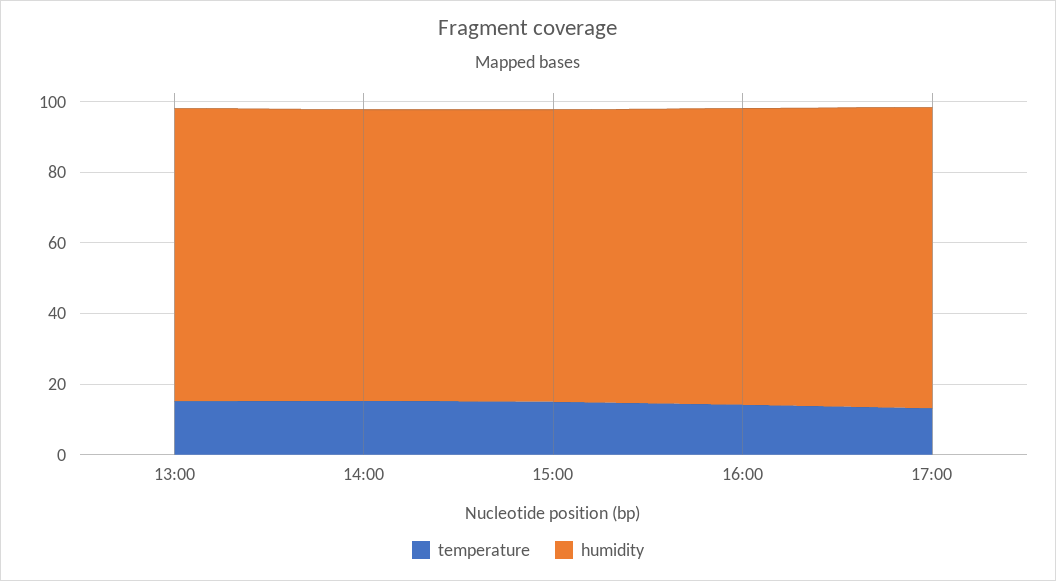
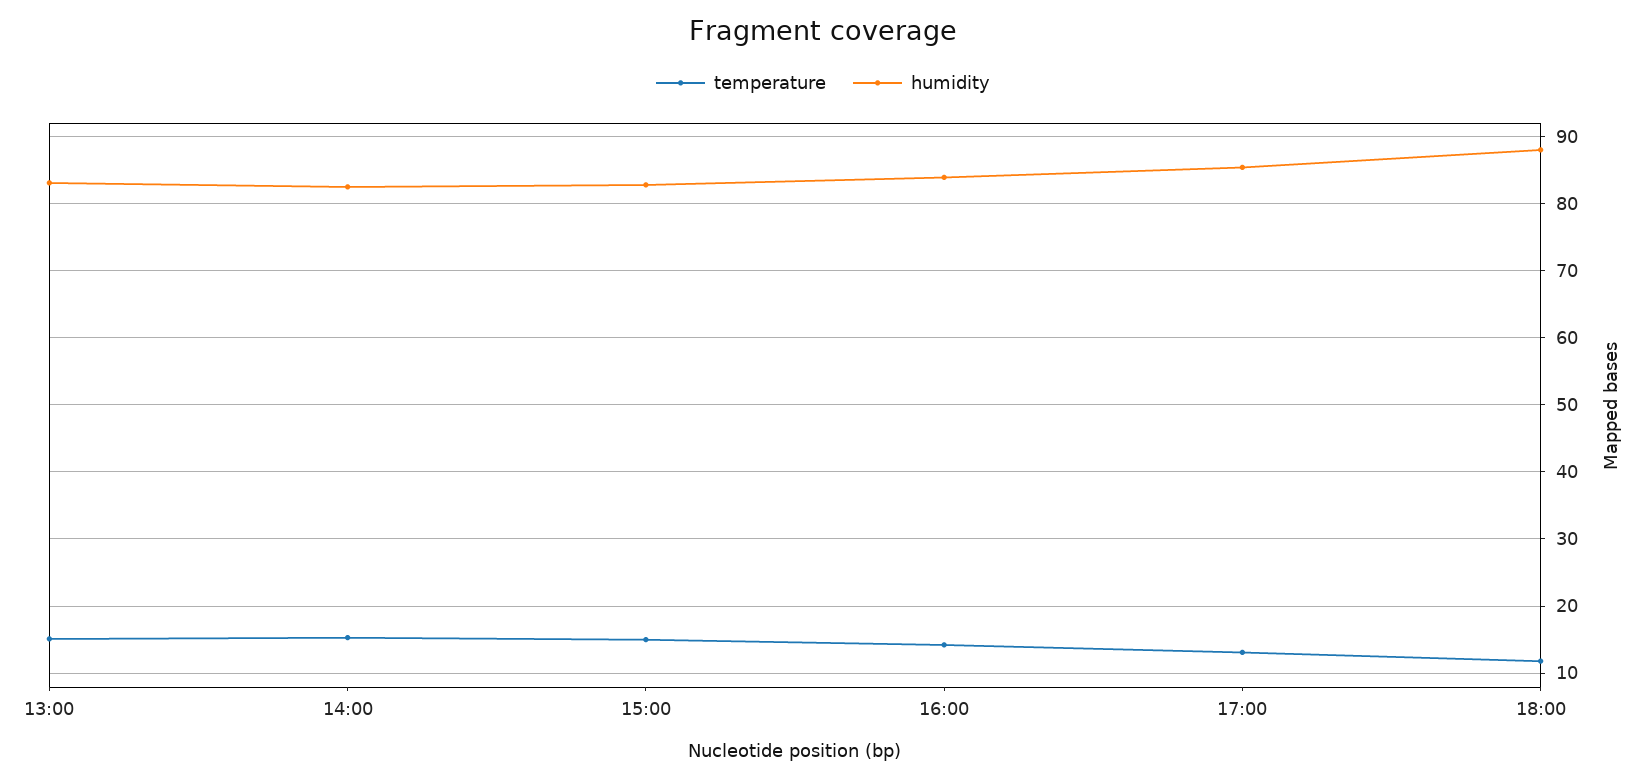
temperature, 18:00: none -> 12
humidity, 18:00: none -> 88

